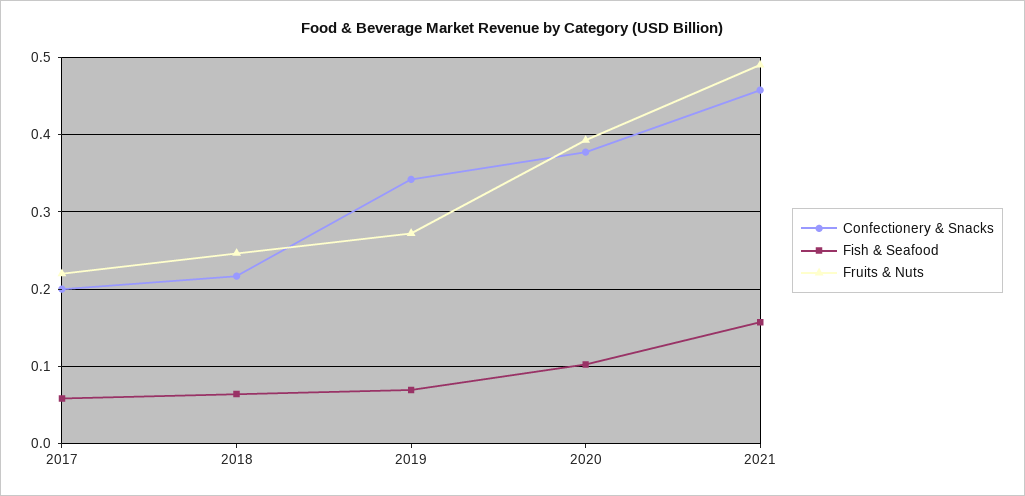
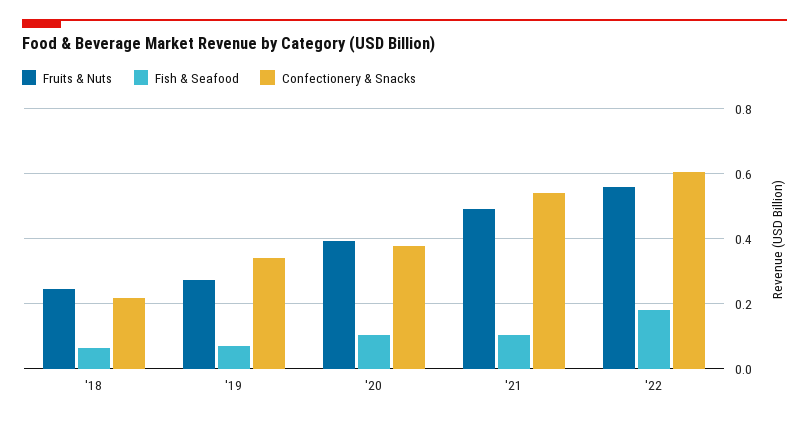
Confectionery & Snacks, 2017: 0.2 -> none
Fish & Seafood, 2017: 0.06 -> none
Fruits & Nuts, 2017: 0.22 -> none
Confectionery & Snacks, 2021: 0.46 -> 0.54
Fish & Seafood, 2021: 0.16 -> 0.1
Fruits & Nuts, '22: none -> 0.56
Fish & Seafood, '22: none -> 0.18
Confectionery & Snacks, '22: none -> 0.6

